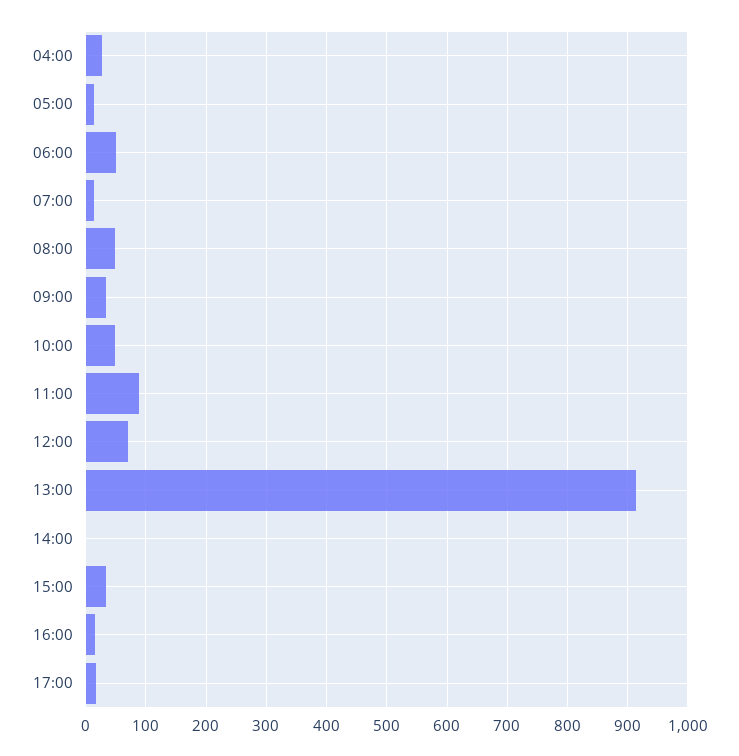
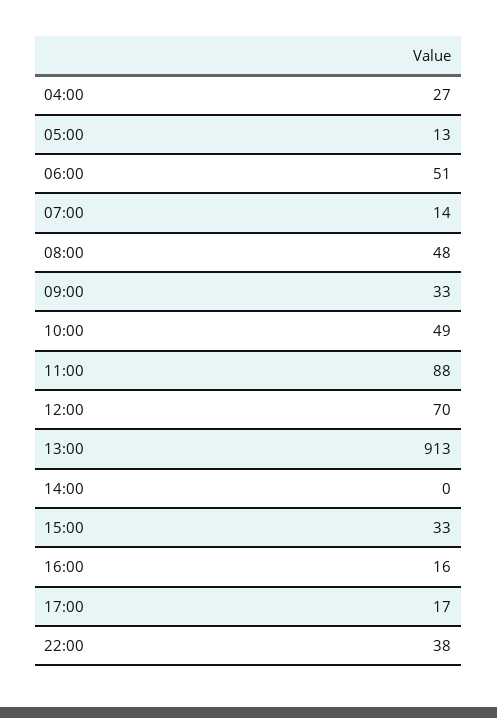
22:00: none -> 38

